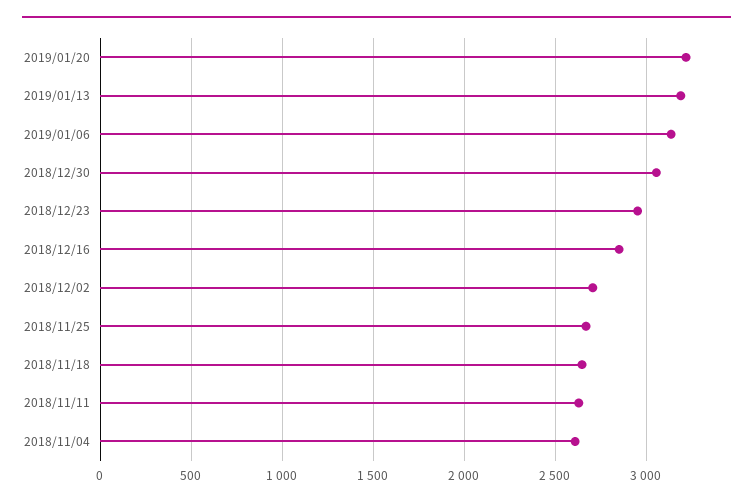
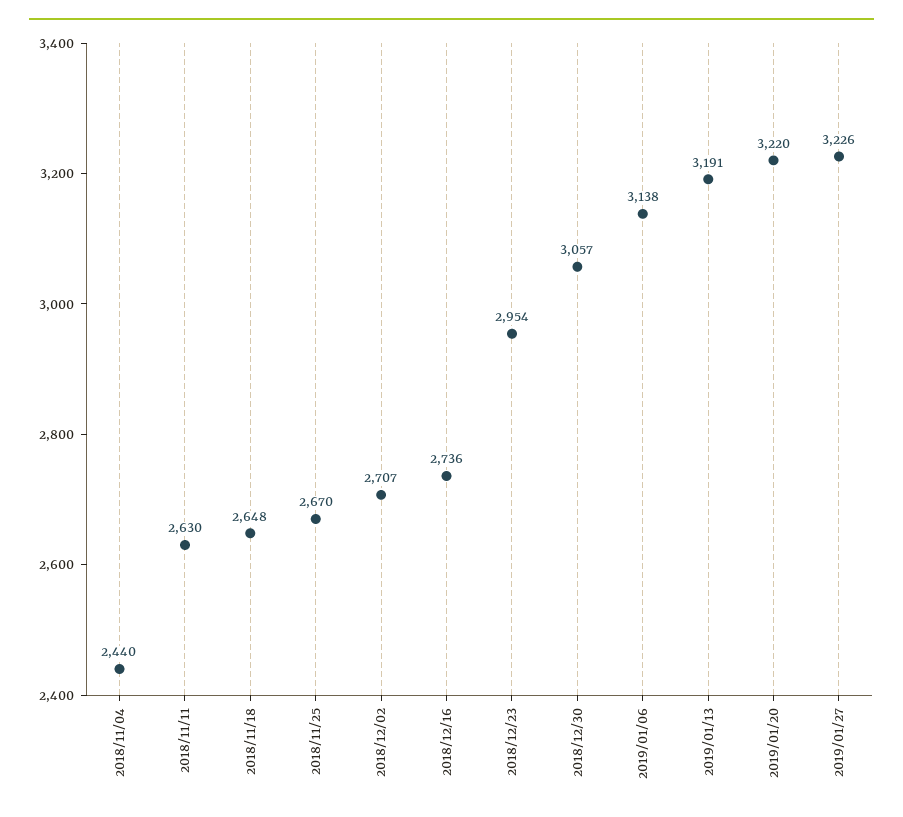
2018/12/16: 2850 -> 2736
2018/11/04: 2600 -> 2440
2019/01/27: none -> 3226

